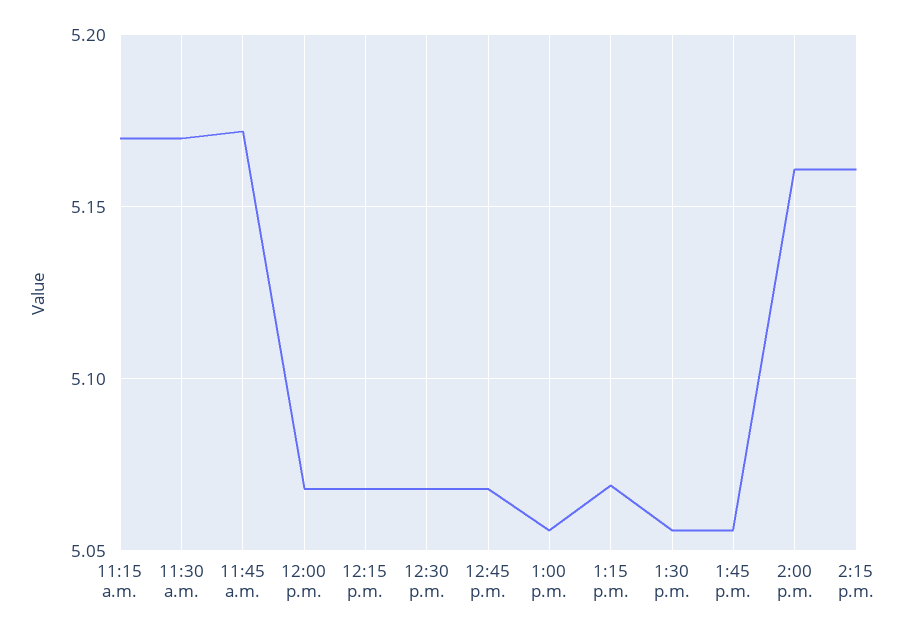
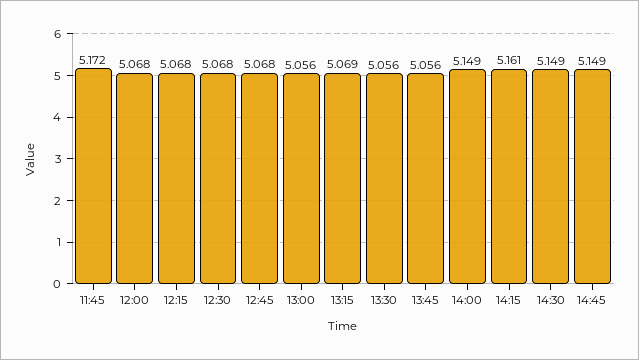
11:15 a.m.: 5.17 -> none
11:30 a.m.: 5.17 -> none
2:00 p.m.: 5.16 -> 5.149
14:30: none -> 5.149
14:45: none -> 5.149

